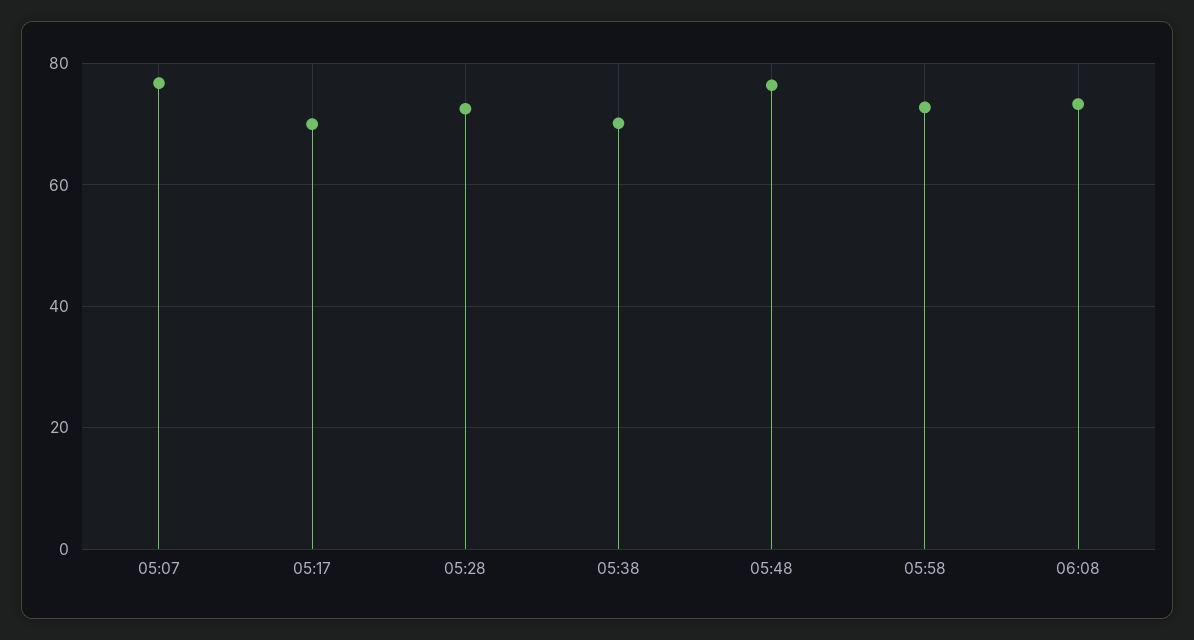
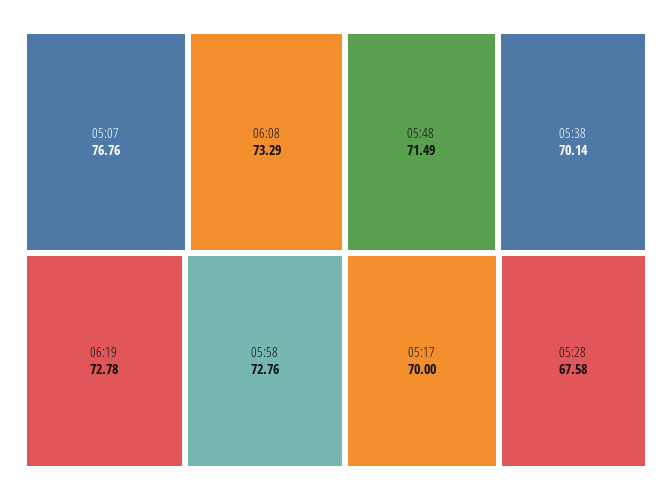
05:28: 72 -> 67.58
05:48: 76 -> 71.49
06:19: none -> 72.78

